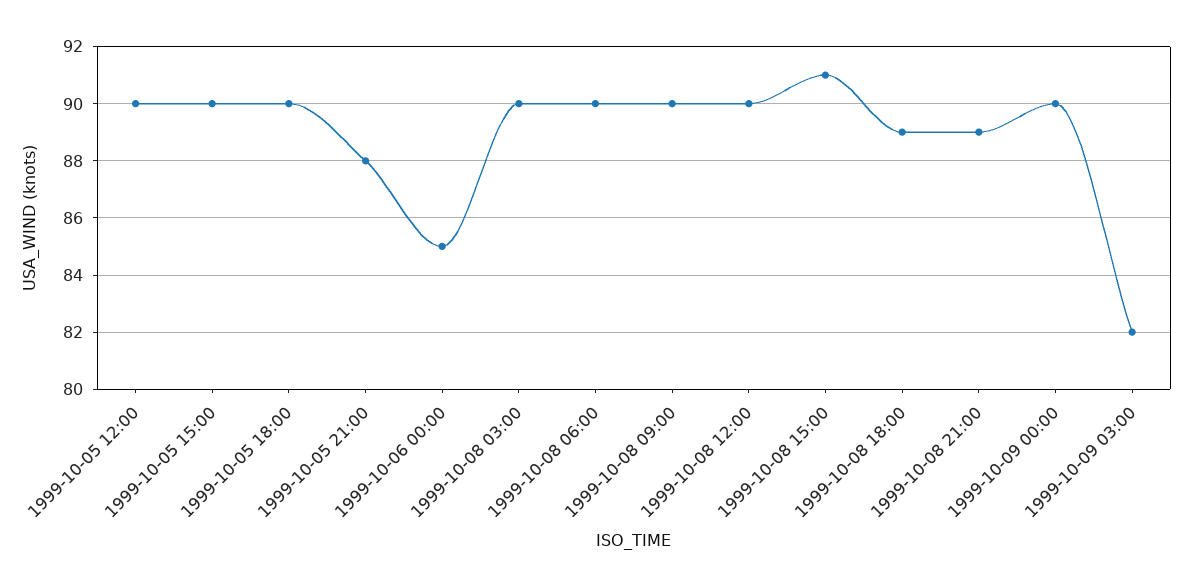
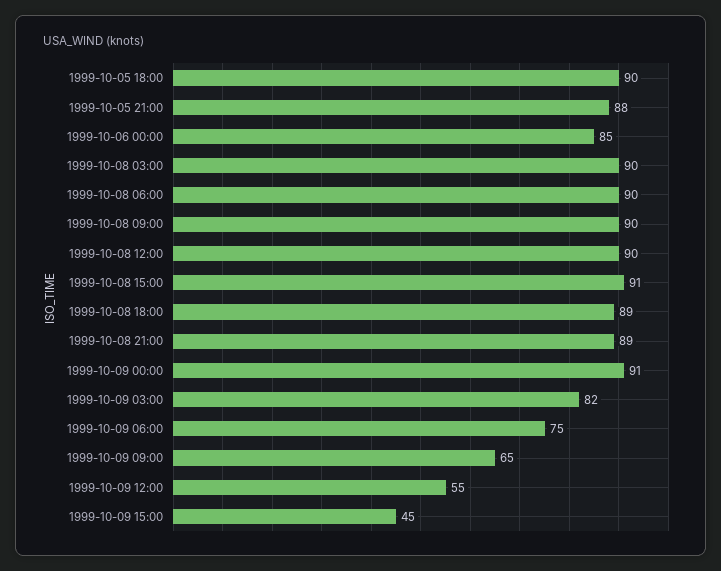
1999-10-05 12:00: 90 -> none
1999-10-05 15:00: 90 -> none
1999-10-09 00:00: 90 -> 91
1999-10-09 06:00: none -> 75
1999-10-09 09:00: none -> 65
1999-10-09 12:00: none -> 55
1999-10-09 15:00: none -> 45

